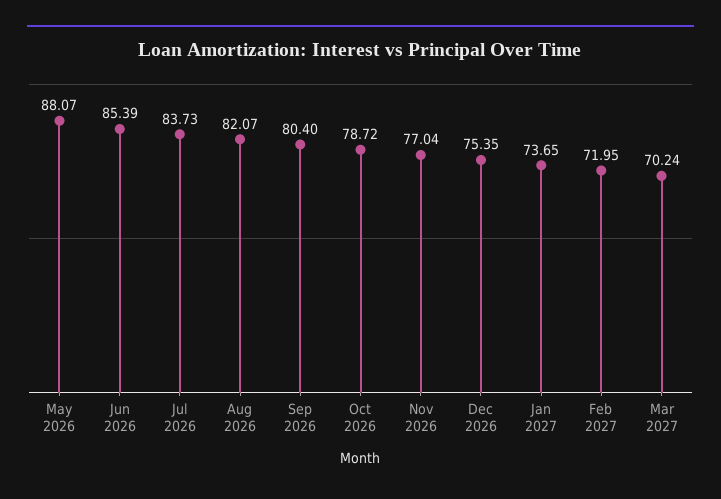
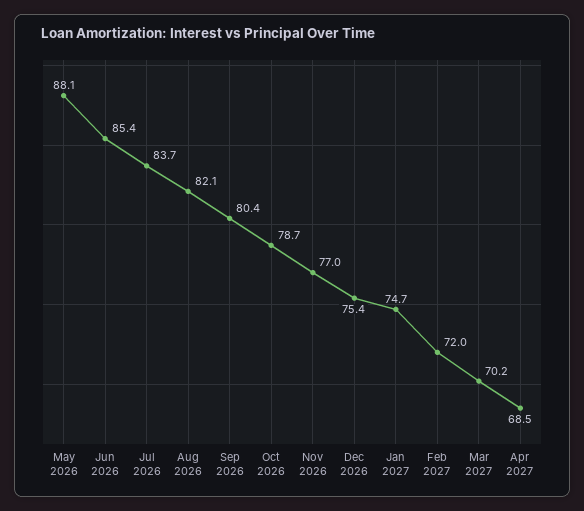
Jan 2027: 73.65 -> 74.7
Apr 2027: none -> 68.5

